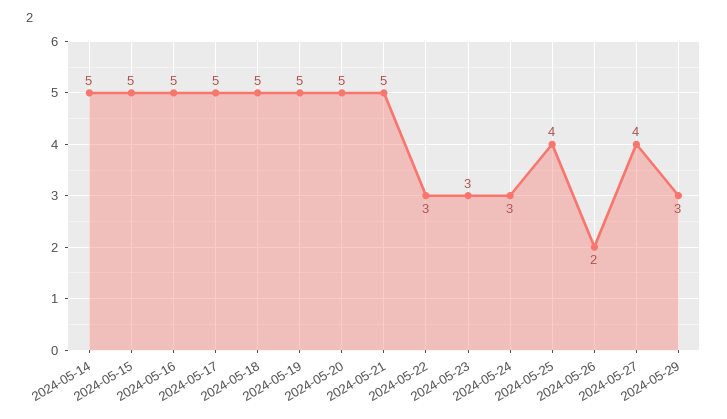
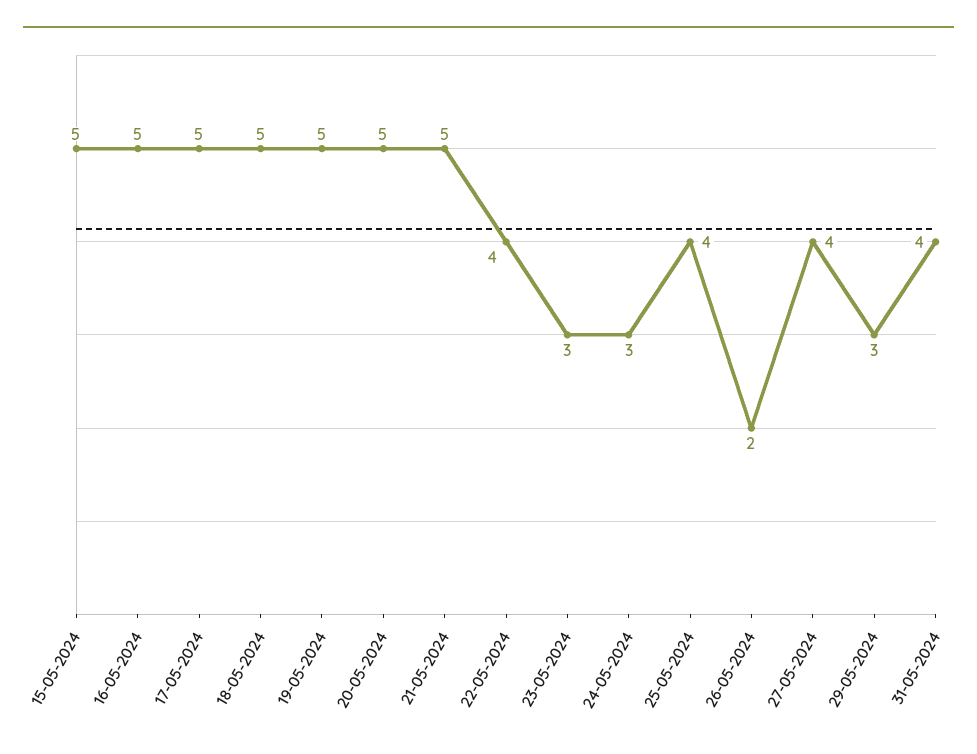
2024-05-14: 5 -> none
2024-05-22: 3 -> 4
31-05-2024: none -> 4

